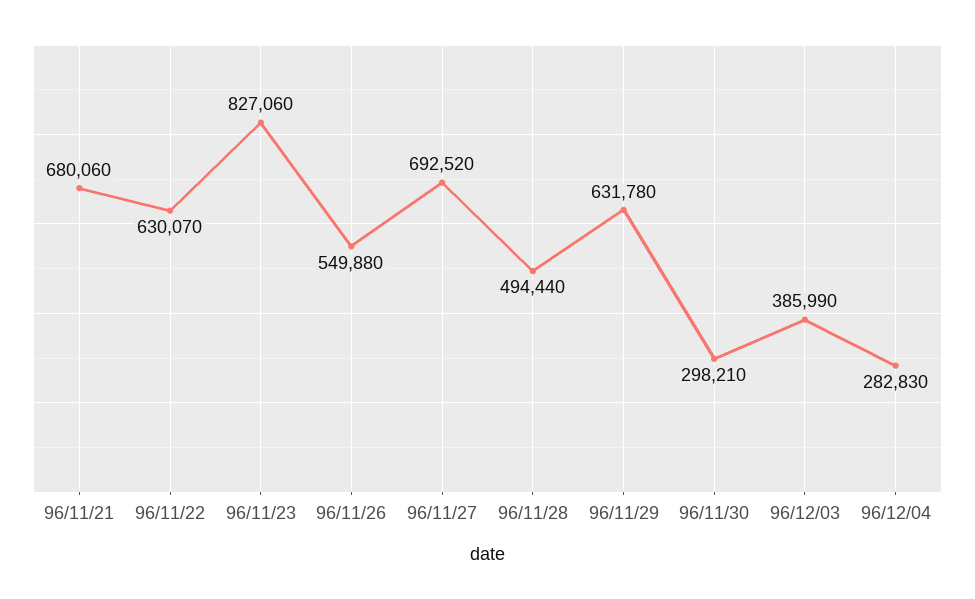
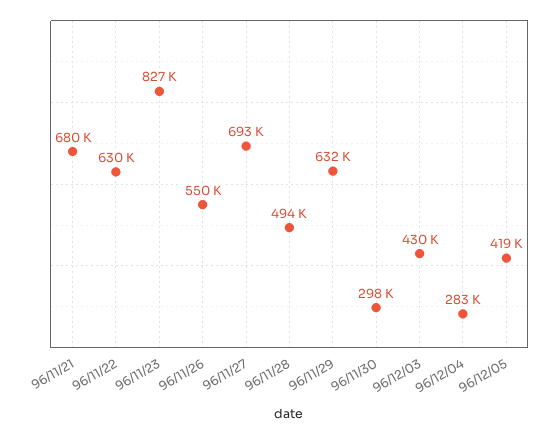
96/12/03: 385990 -> 430000
96/12/05: none -> 419000

